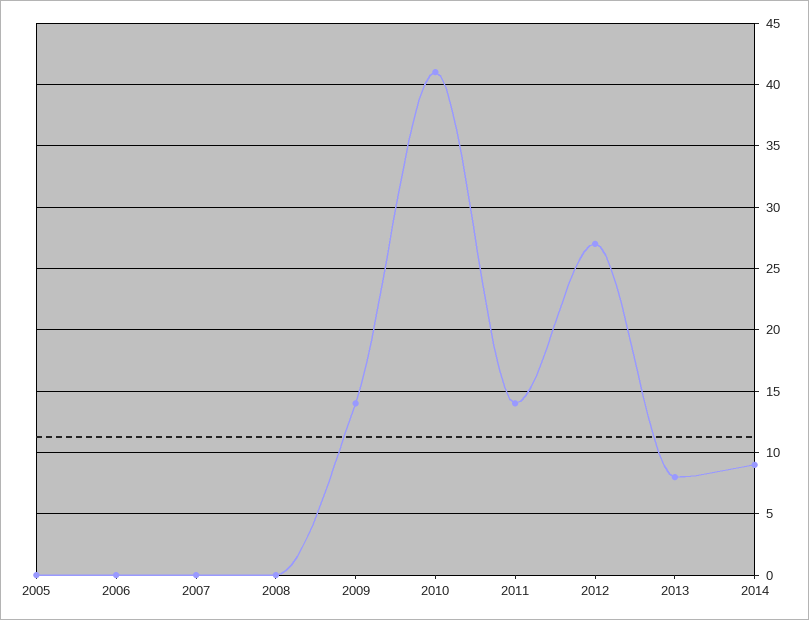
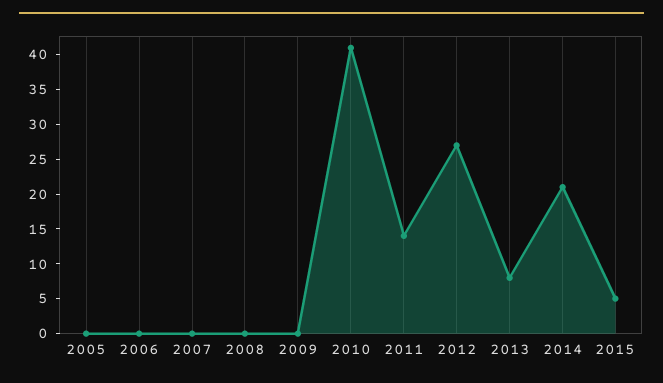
2009: 14 -> 0
2014: 9 -> 20
2015: none -> 5

